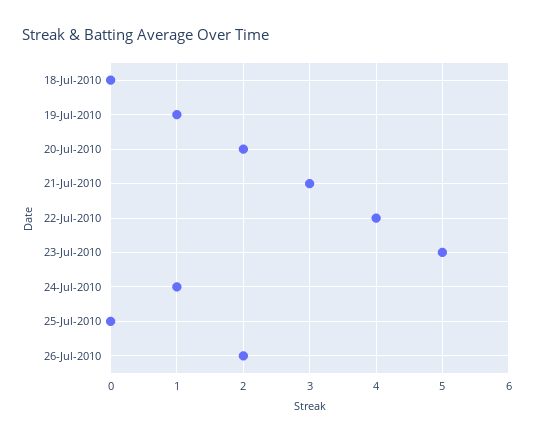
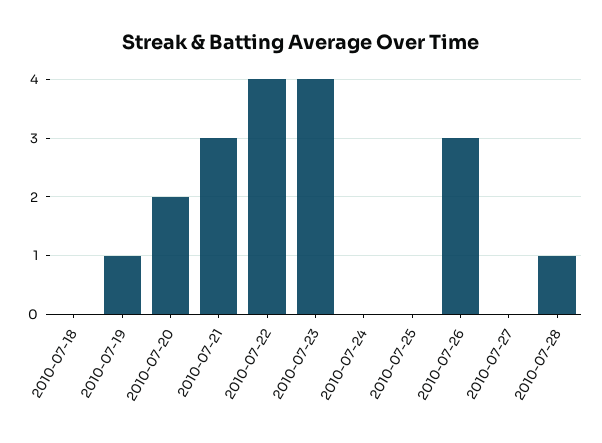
23-Jul-2010: 5 -> 4
24-Jul-2010: 1 -> 0
26-Jul-2010: 2 -> 3
2010-07-27: none -> 0
2010-07-28: none -> 1

